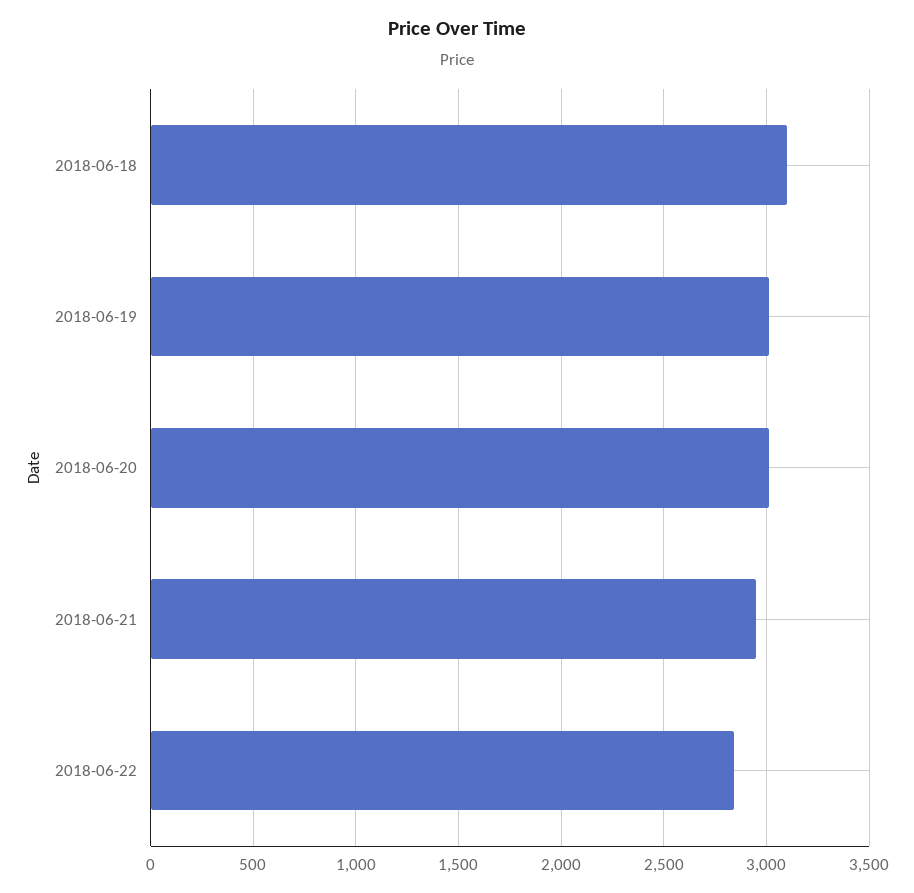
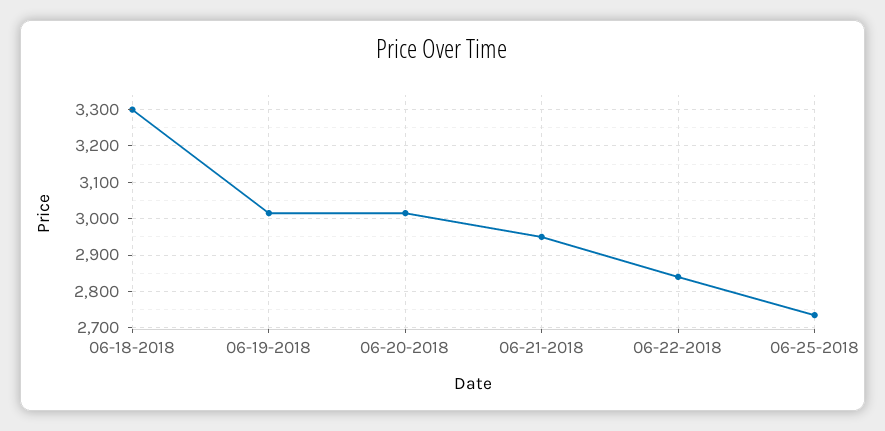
2018-06-18: 3100 -> 3300
06-25-2018: none -> 2740

